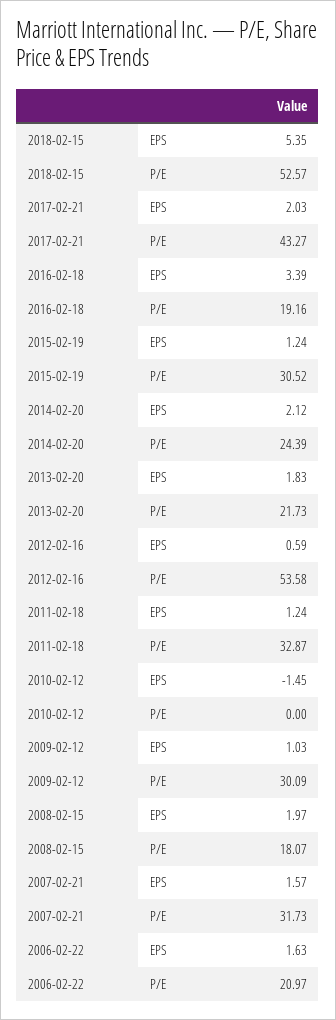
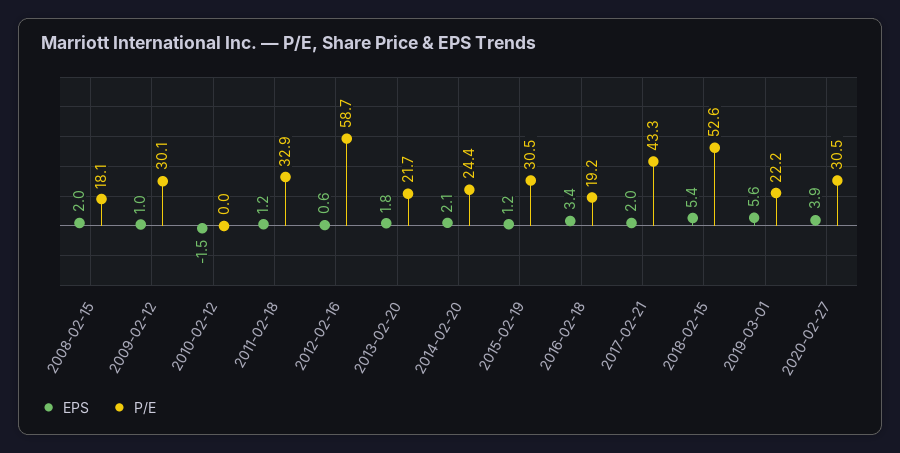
P/E, 2012-02-16: 53.58 -> 58.7
EPS, 2007-02-21: 1.57 -> none
P/E, 2007-02-21: 31.73 -> none
EPS, 2006-02-22: 1.63 -> none
P/E, 2006-02-22: 20.97 -> none
EPS, 2019-03-01: none -> 5.6
P/E, 2019-03-01: none -> 22.2
EPS, 2020-02-27: none -> 3.9
P/E, 2020-02-27: none -> 30.5

